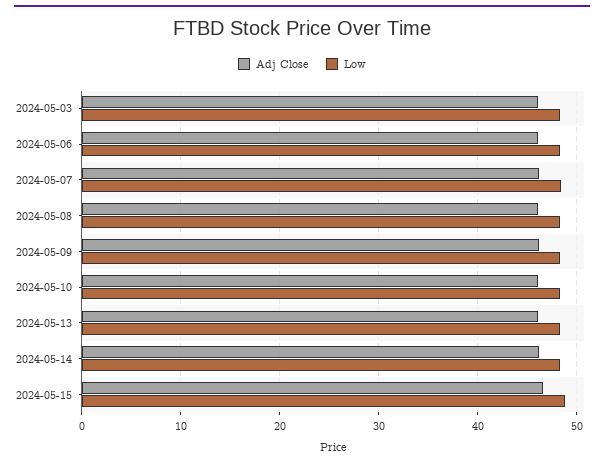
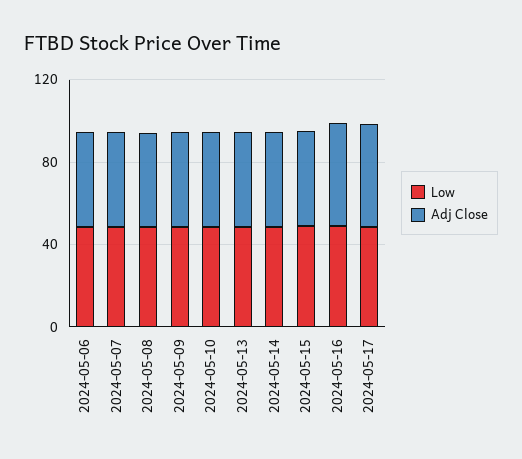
Adj Close, 2024-05-03: 46 -> none
Low, 2024-05-03: 48 -> none
Low, 2024-05-16: none -> 50
Adj Close, 2024-05-16: none -> 50
Low, 2024-05-17: none -> 50
Adj Close, 2024-05-17: none -> 50

